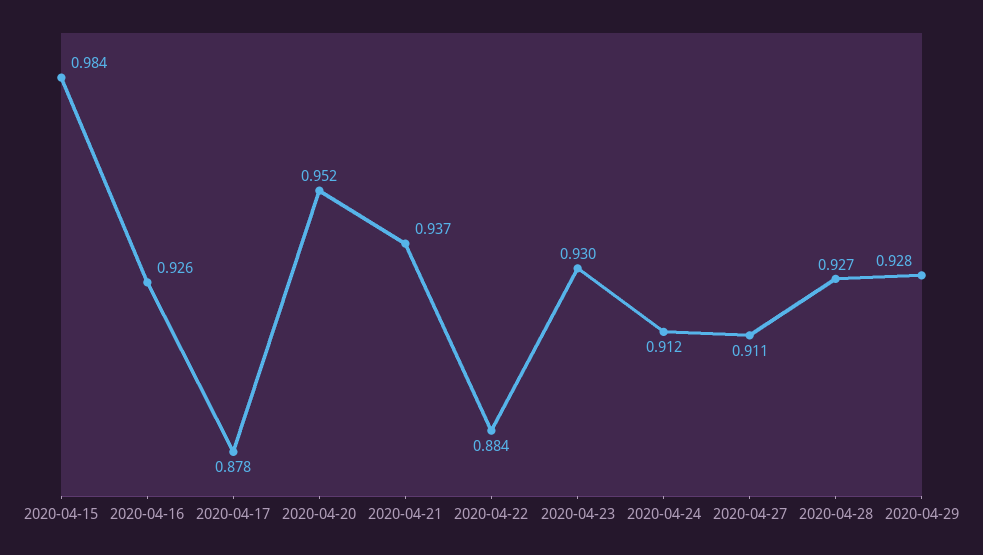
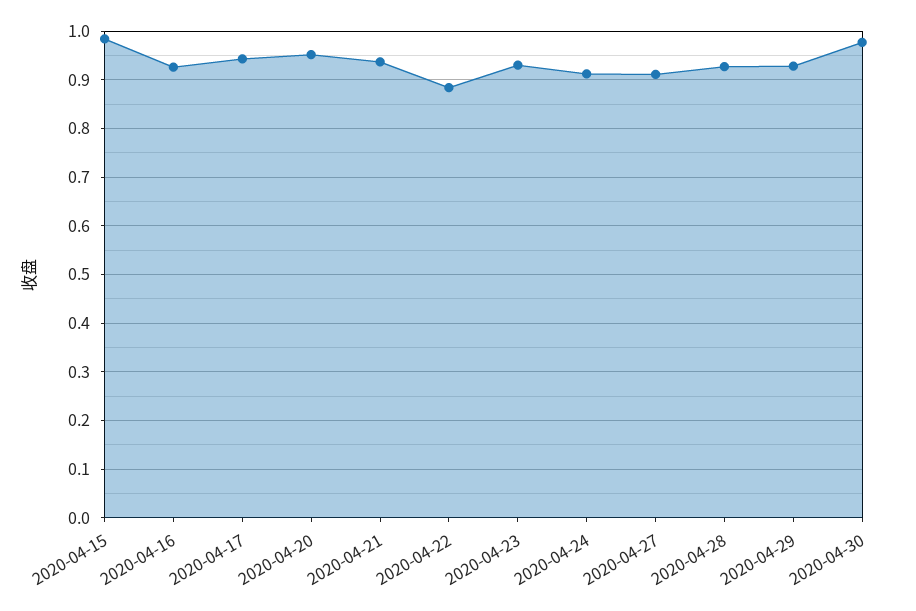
2020-04-17: 0.878 -> 0.94
2020-04-30: none -> 0.98

